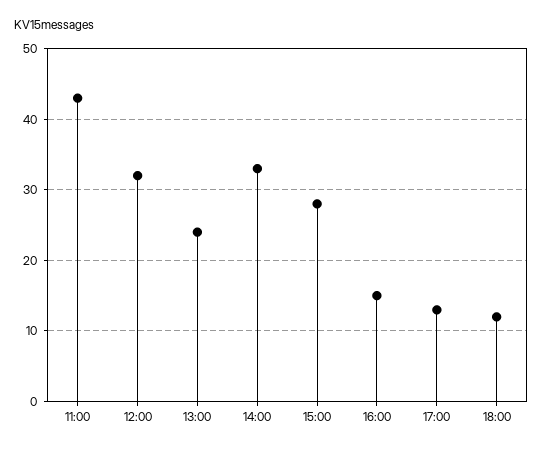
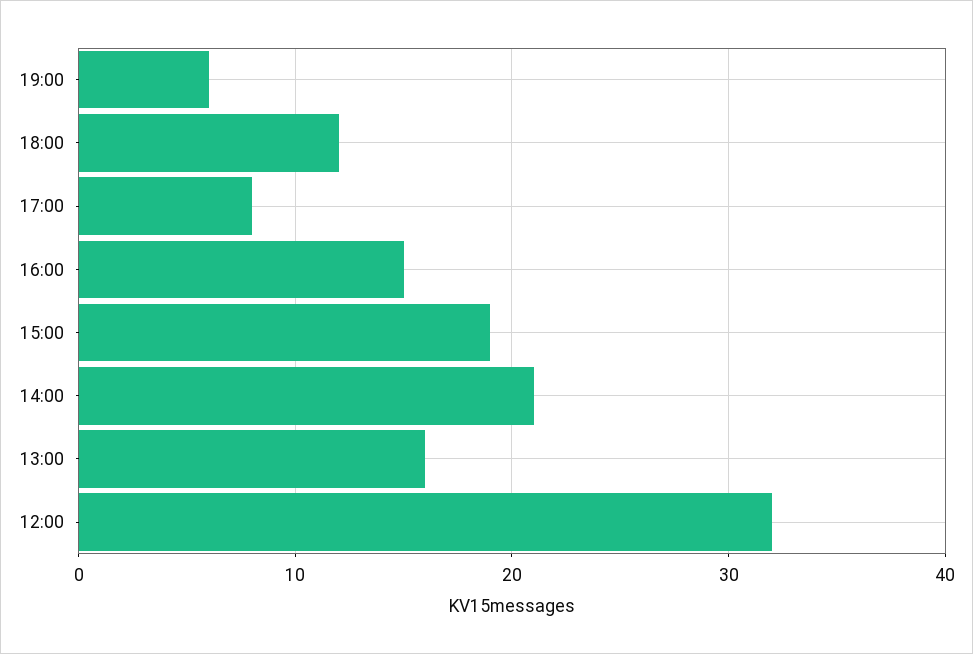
11:00: 43 -> none
13:00: 24 -> 16
14:00: 33 -> 21
15:00: 28 -> 19
17:00: 13 -> 8
19:00: none -> 6

